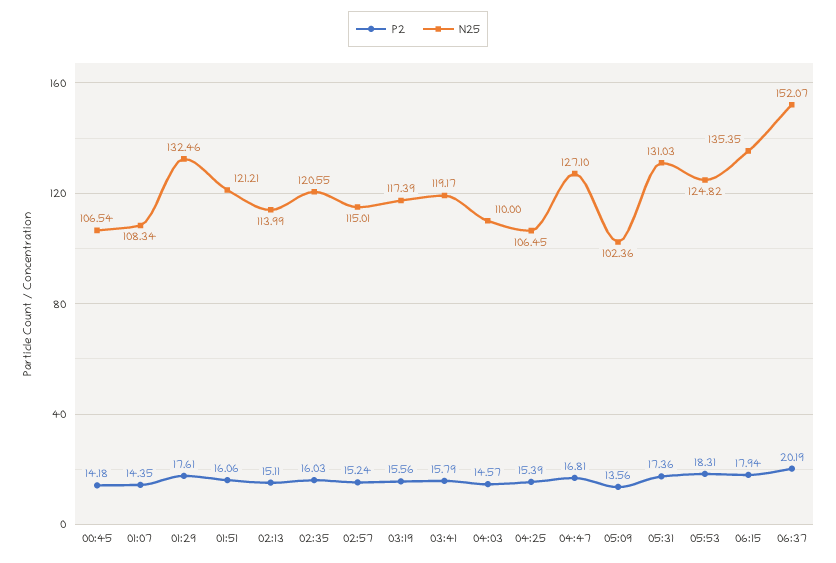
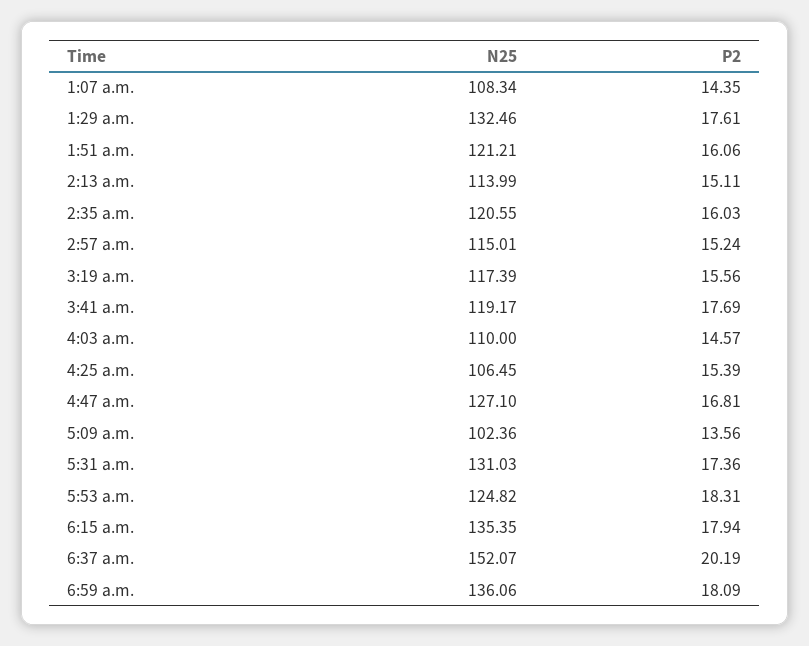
P2, 00:45: 14.18 -> none
N25, 00:45: 106.54 -> none
P2, 03:41: 15.79 -> 17.69
N25, 6:59 a.m.: none -> 136.06
P2, 6:59 a.m.: none -> 18.09

